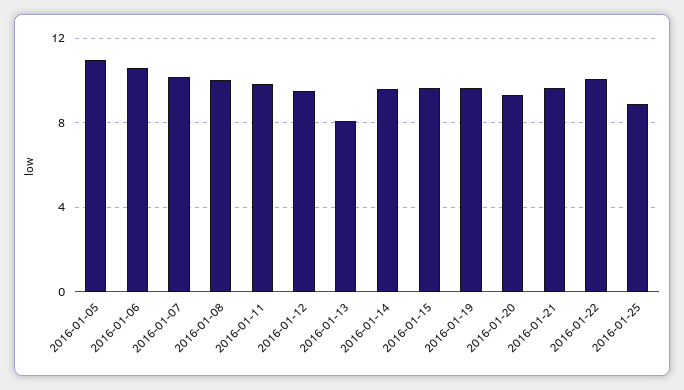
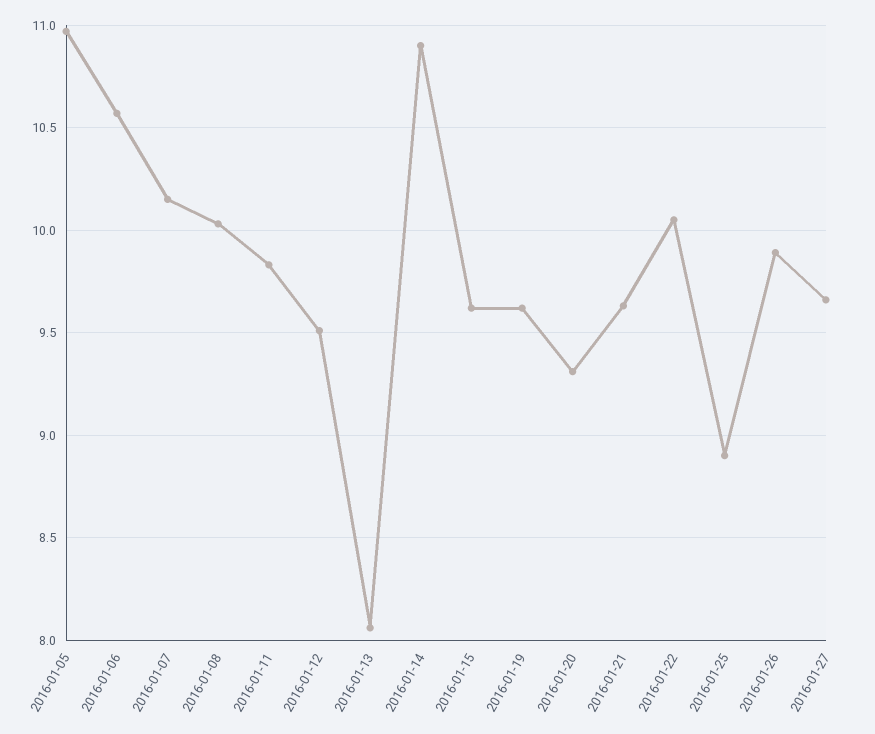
2016-01-14: 9.5 -> 10.9
2016-01-26: none -> 9.9
2016-01-27: none -> 9.65

